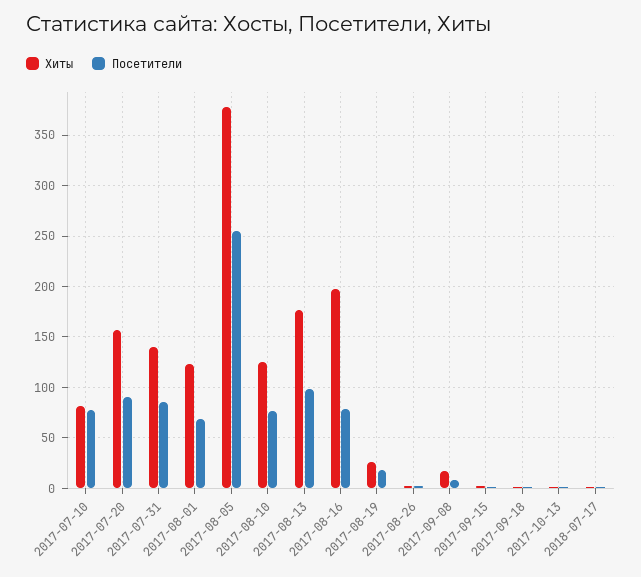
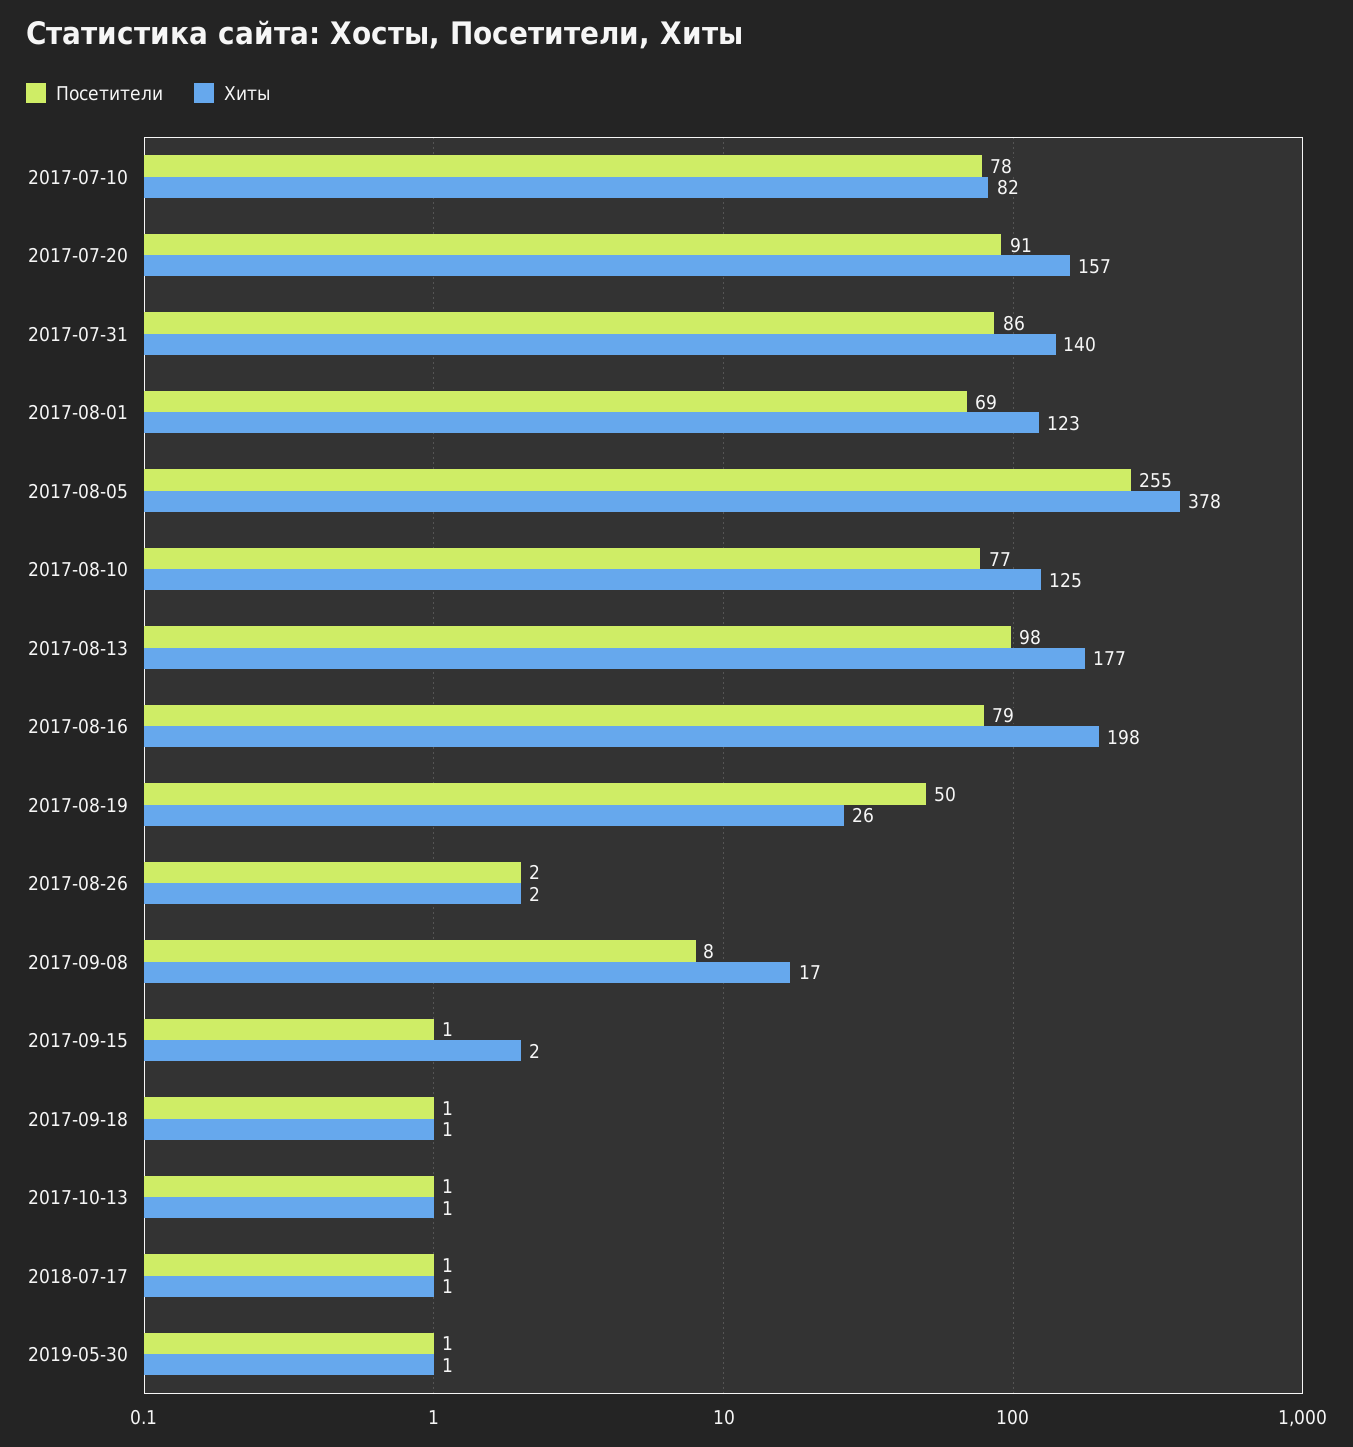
Посетители, 2017-08-19: 20 -> 50
Посетители, 2019-05-30: none -> 1
Хиты, 2019-05-30: none -> 1

